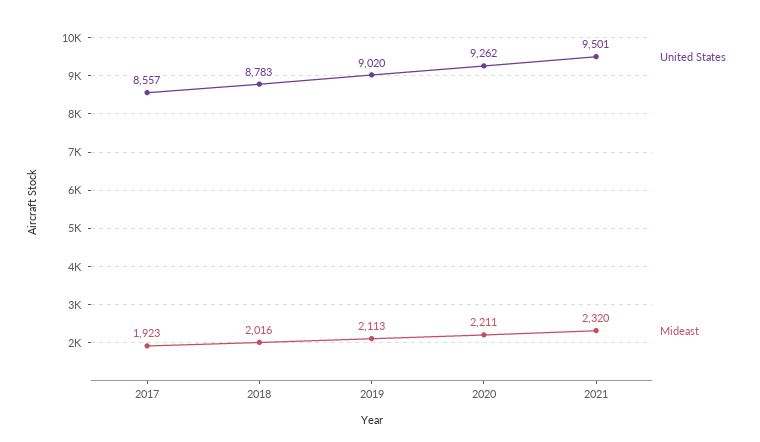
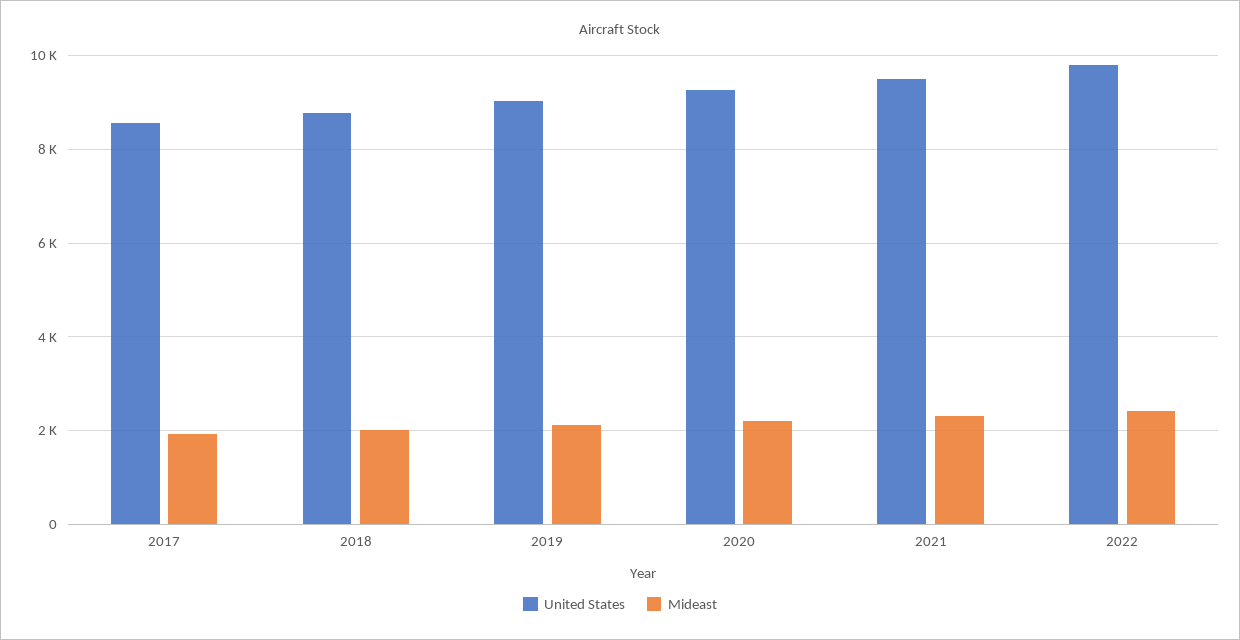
United States, 2022: none -> 9800
Mideast, 2022: none -> 2400

